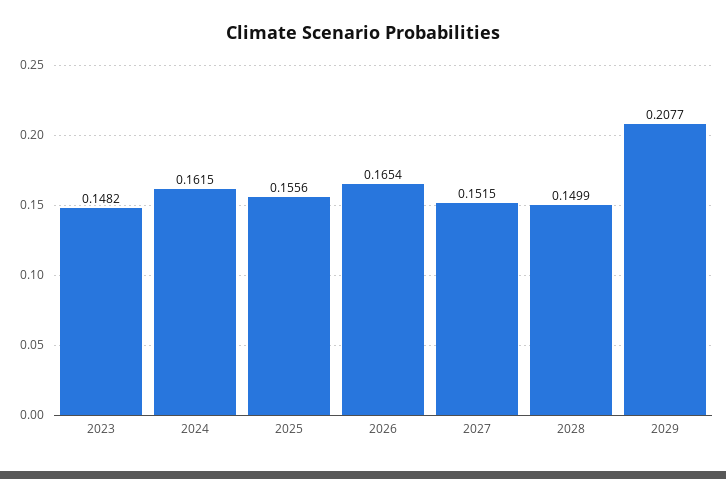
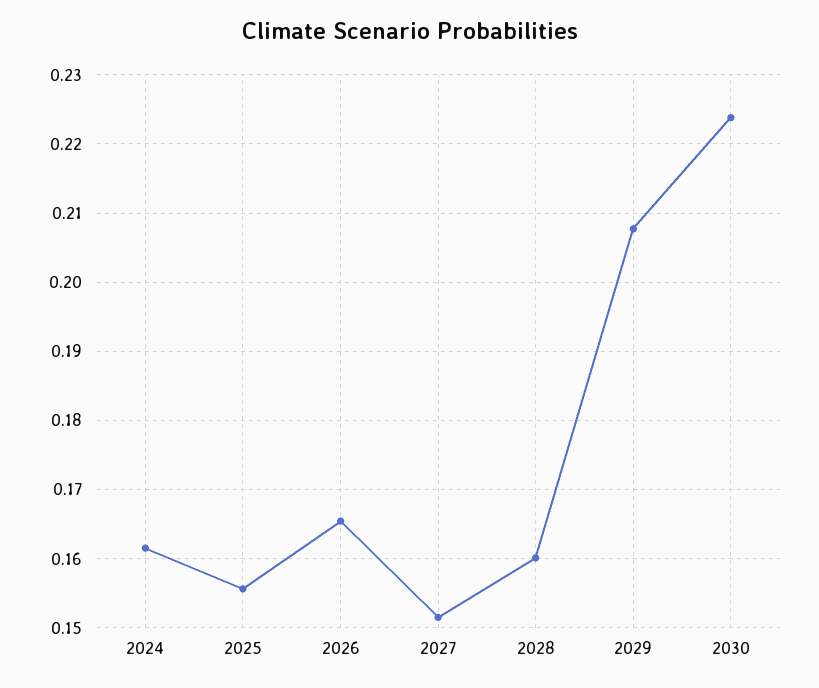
2023: 0.1482 -> none
2028: 0.1499 -> 0.16
2030: none -> 0.224

